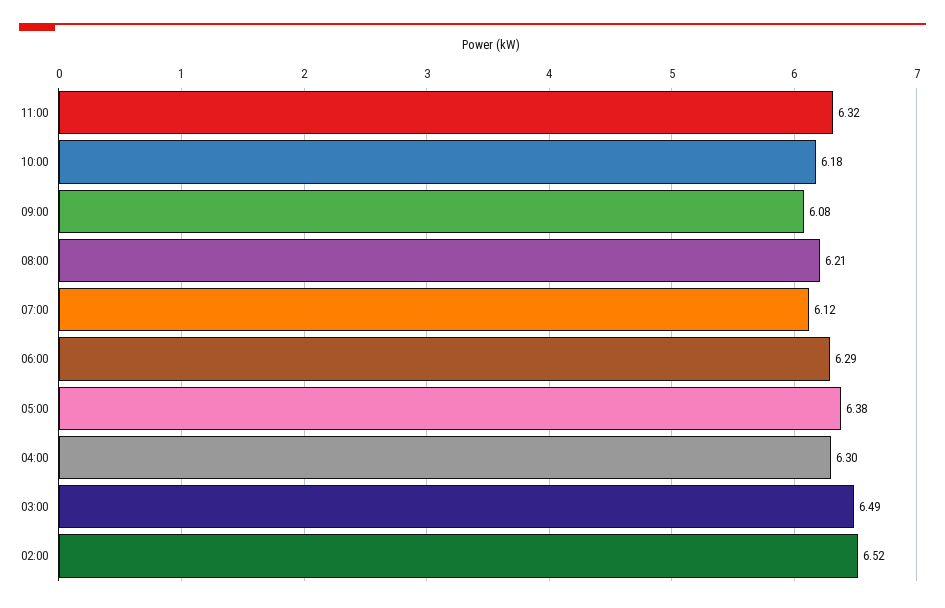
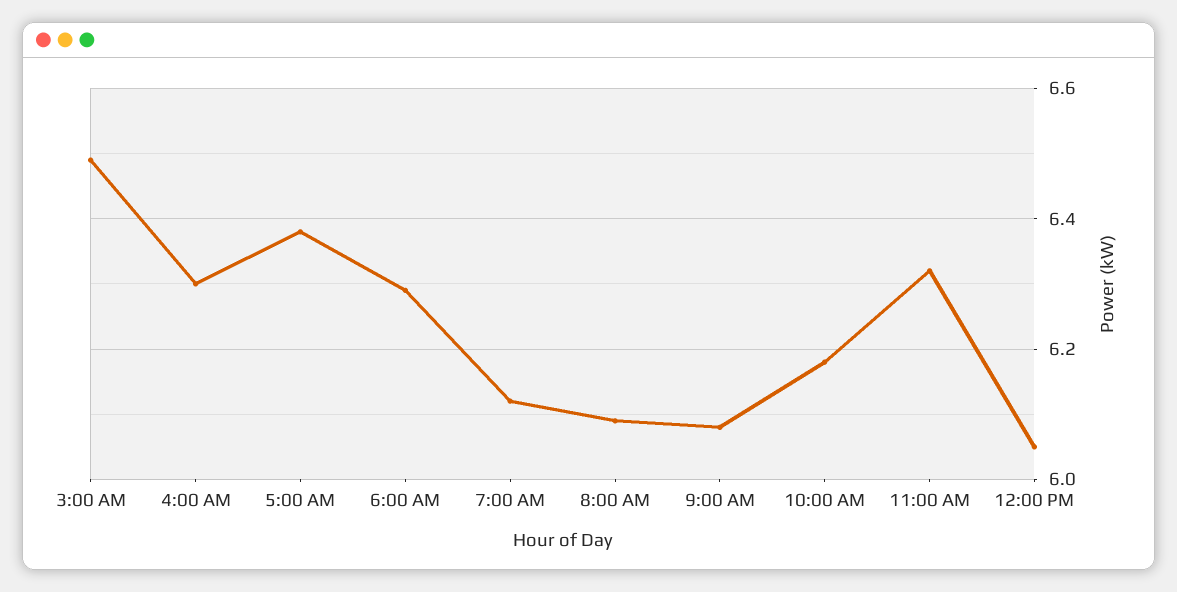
08:00: 6.21 -> 6.1
02:00: 6.52 -> none
12:00 PM: none -> 6.05

